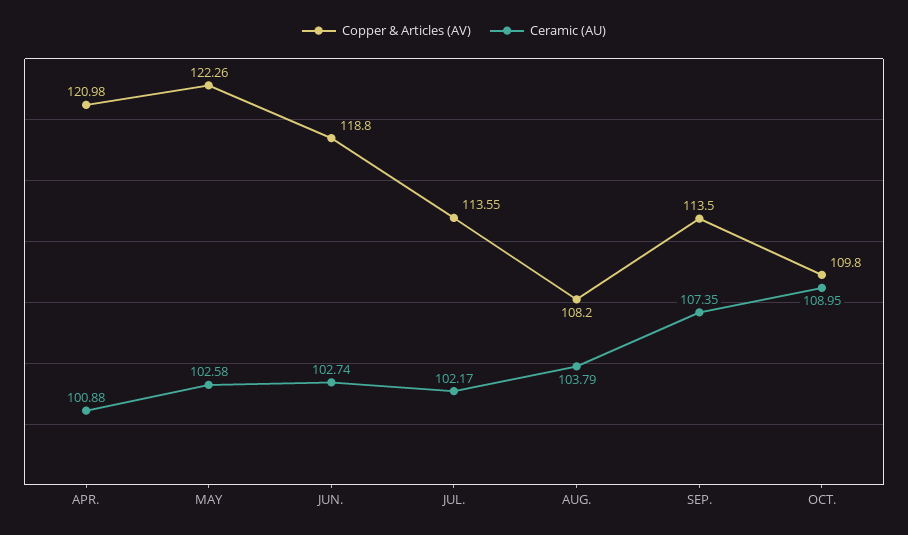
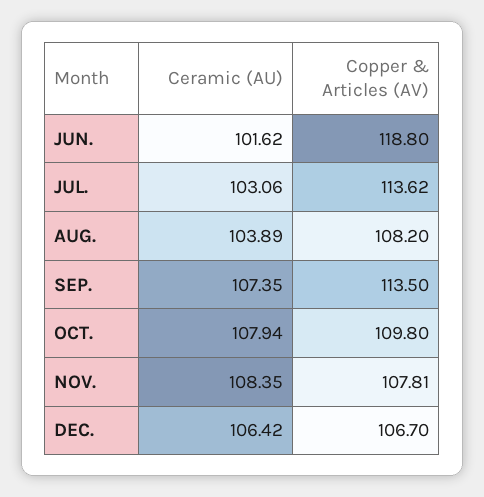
Copper & Articles (AV), APR.: 120.98 -> none
Ceramic (AU), APR.: 100.88 -> none
Copper & Articles (AV), MAY: 122.26 -> none
Ceramic (AU), MAY: 102.58 -> none
Ceramic (AU), JUN.: 102.74 -> 101.62
Copper & Articles (AV), JUL.: 113.55 -> 113.62
Ceramic (AU), JUL.: 102.17 -> 103.06
Ceramic (AU), AUG.: 103.79 -> 103.89
Ceramic (AU), OCT.: 108.95 -> 107.94
Ceramic (AU), NOV.: none -> 108.35
Copper & Articles (AV), NOV.: none -> 107.81
Ceramic (AU), DEC.: none -> 106.42
Copper & Articles (AV), DEC.: none -> 106.7

